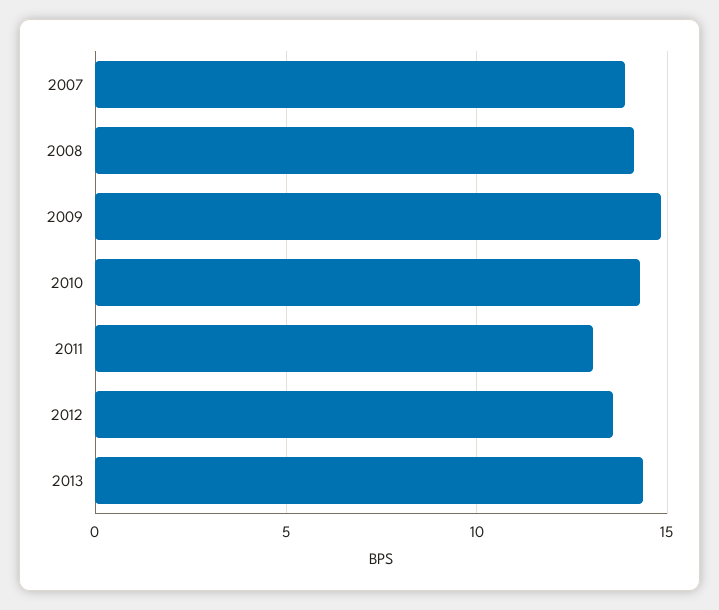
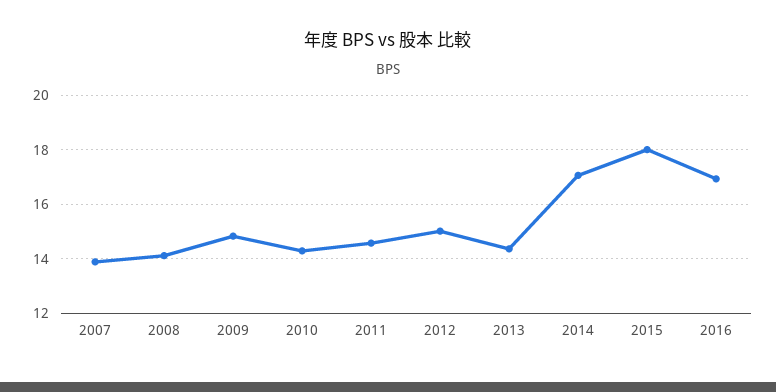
2011: 13 -> 14.5
2012: 13.5 -> 15
2014: none -> 17
2015: none -> 18
2016: none -> 17

